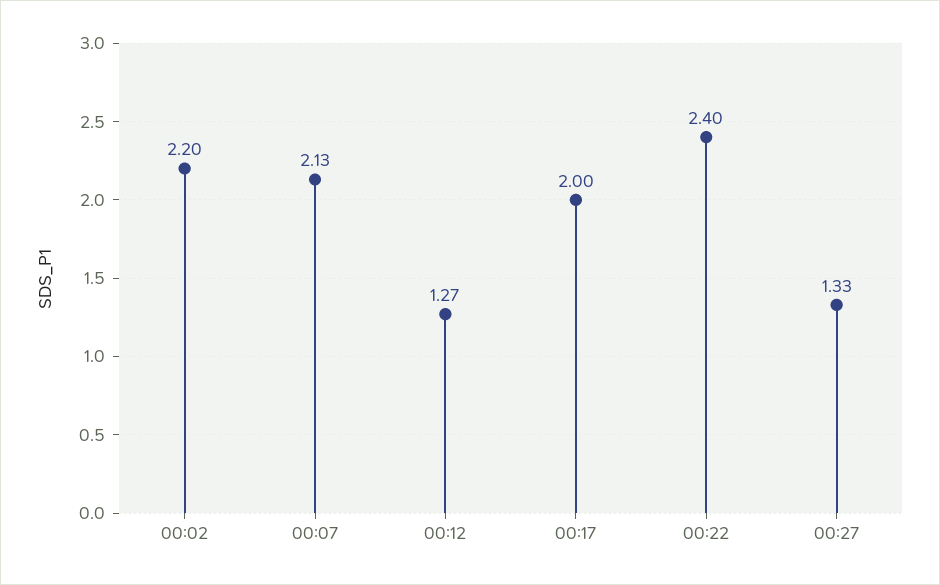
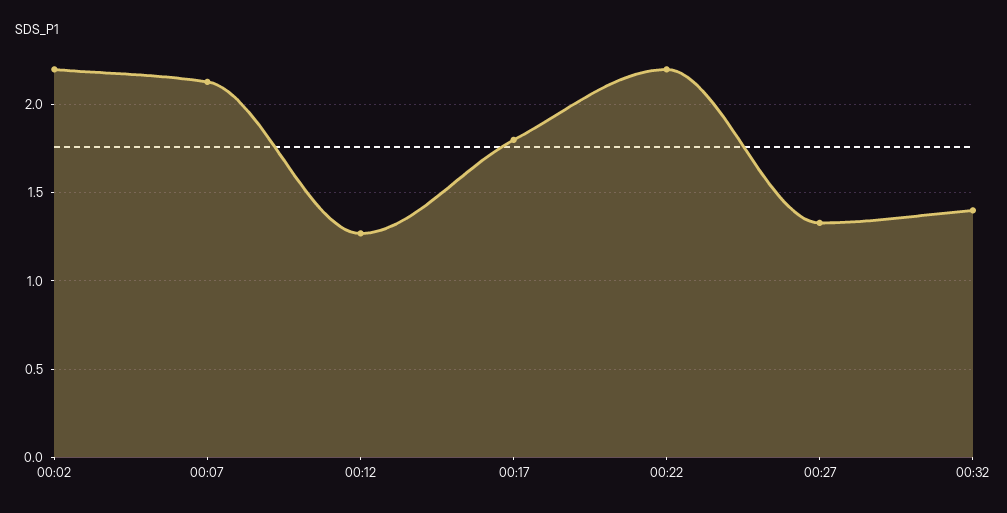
00:17: 2 -> 1.8
00:22: 2.4 -> 2.2
00:32: none -> 1.4

